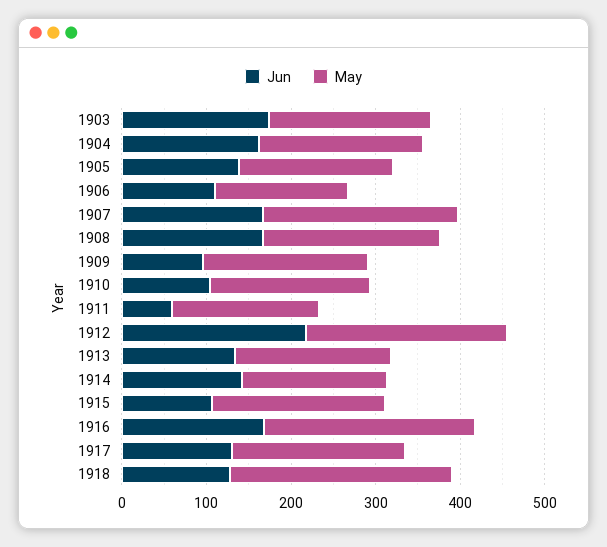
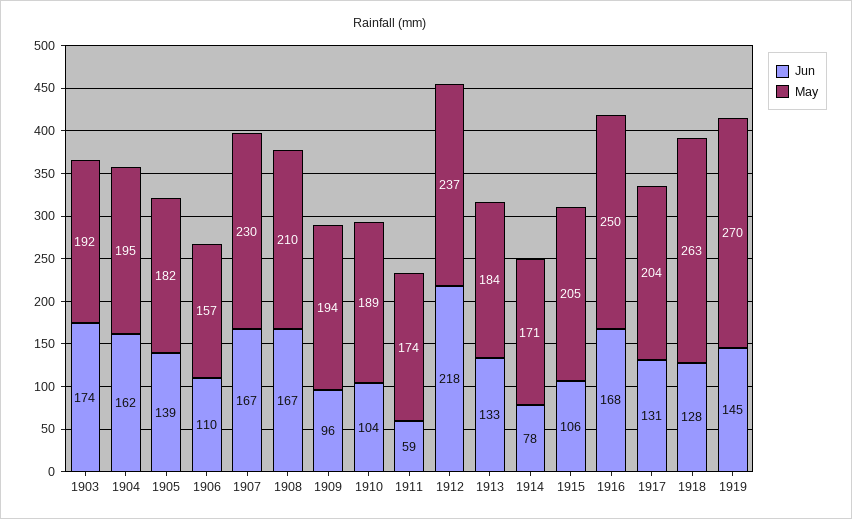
Jun, 1914: 140 -> 78
Jun, 1919: none -> 145
May, 1919: none -> 270

